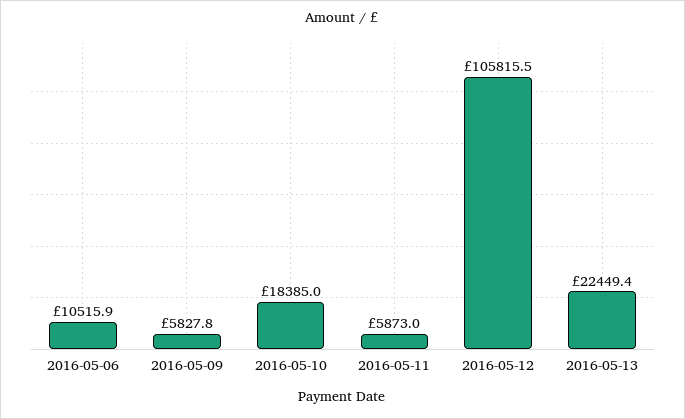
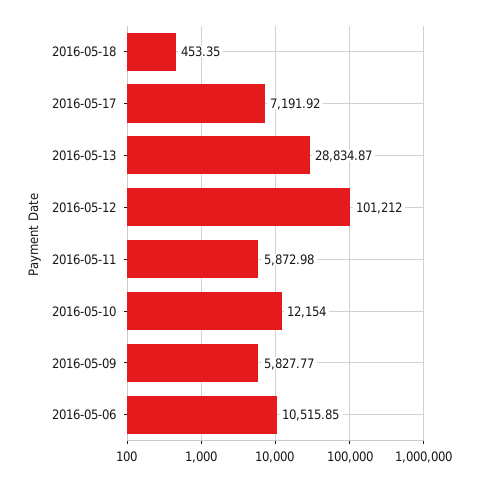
2016-05-10: 18385 -> 12154
2016-05-12: 105815.5 -> 101212
2016-05-13: 22449.4 -> 28834.87
2016-05-18: none -> 453.35
2016-05-17: none -> 7191.92

